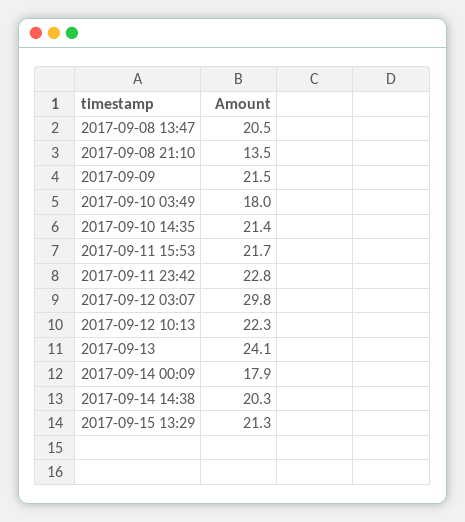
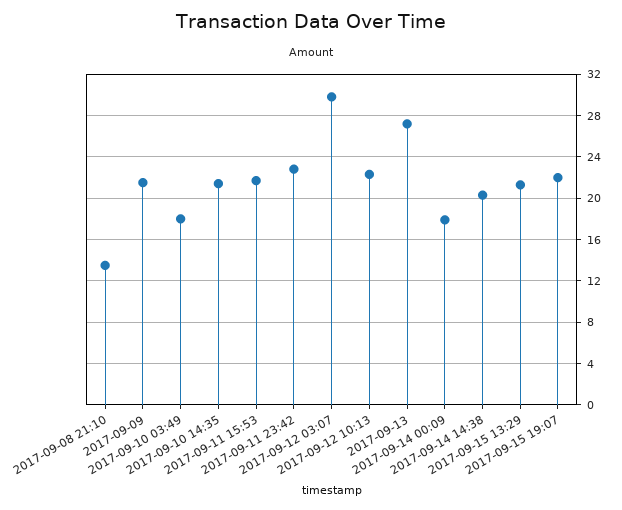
2017-09-08 13:47: 20.5 -> none
2017-09-13: 24.1 -> 27
2017-09-15 19:07: none -> 22

